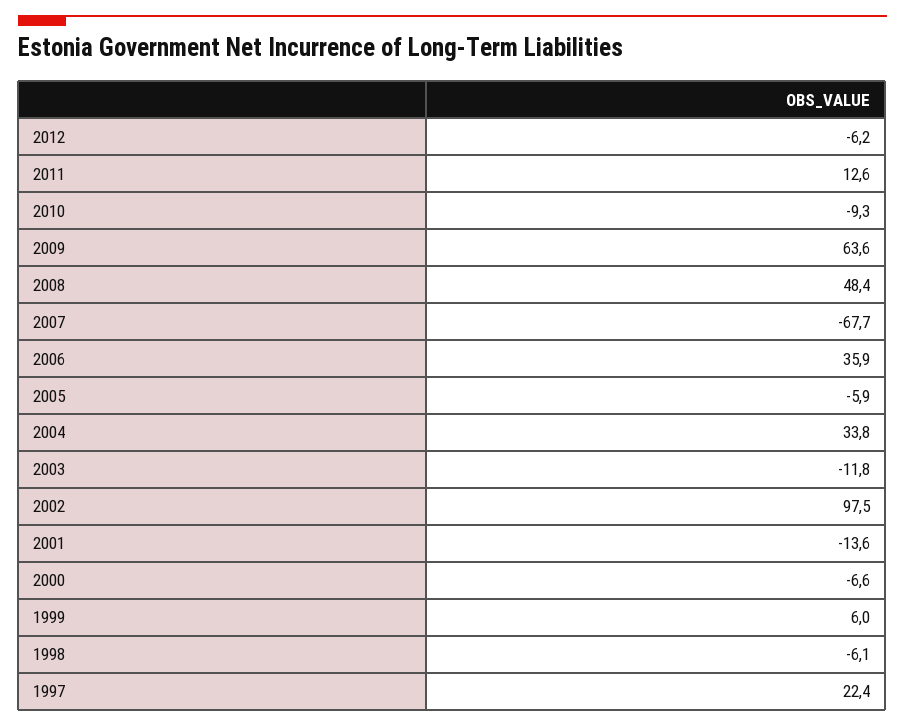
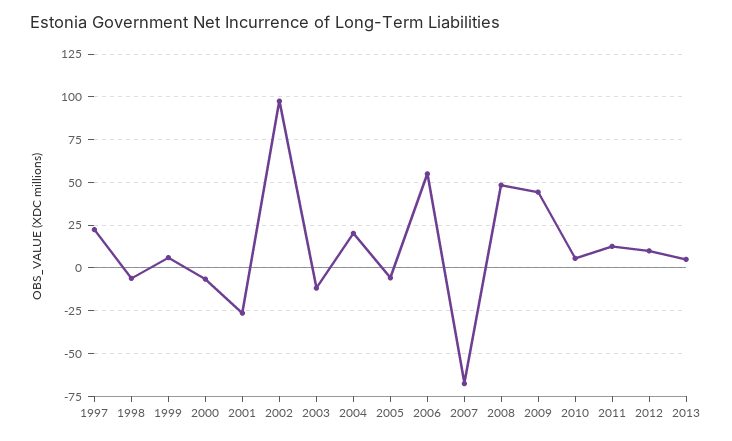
2012: -6.2 -> 10
2010: -9.3 -> 5
2009: 63.6 -> 45
2006: 35.9 -> 55
2004: 33.8 -> 20
2001: -13.6 -> -25
2013: none -> 5

